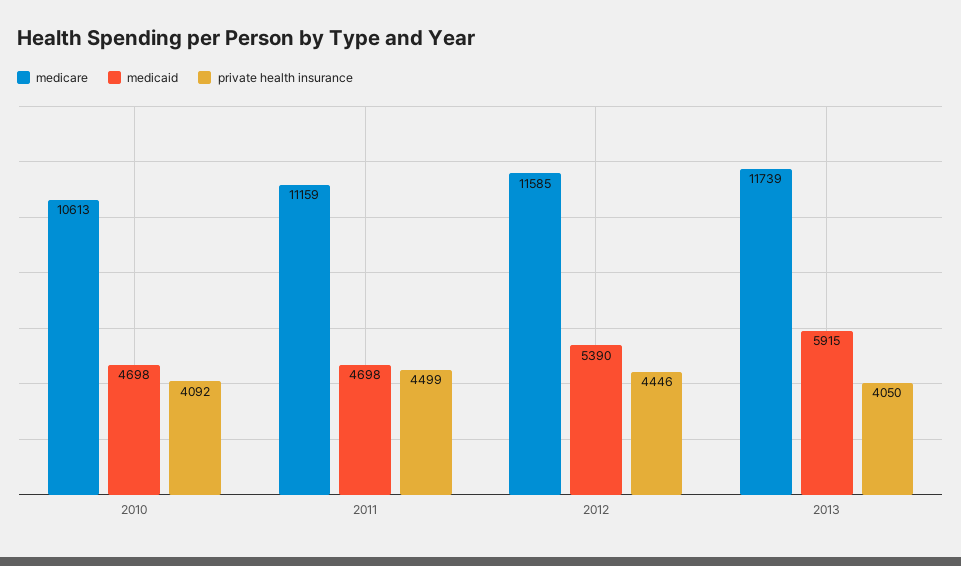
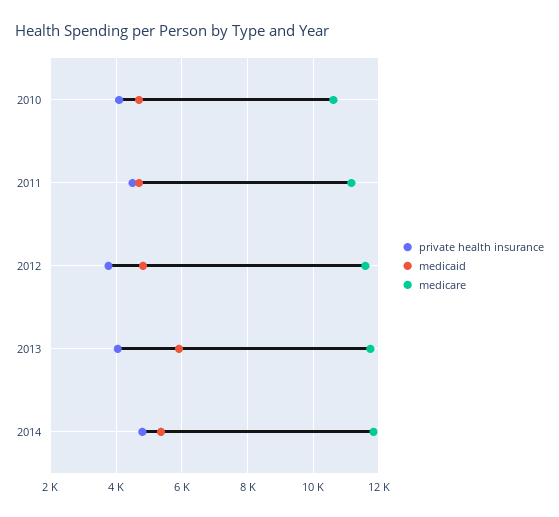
medicaid, 2012: 5390 -> 4800
private health insurance, 2012: 4446 -> 3800
private health insurance, 2014: none -> 4800
medicaid, 2014: none -> 5400
medicare, 2014: none -> 11800

